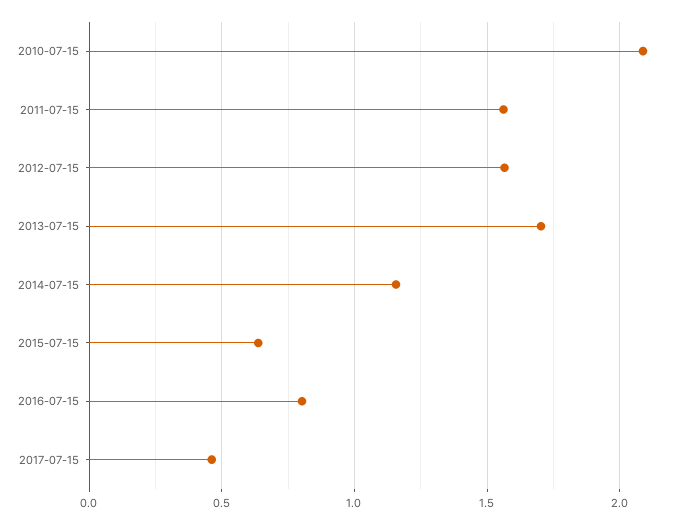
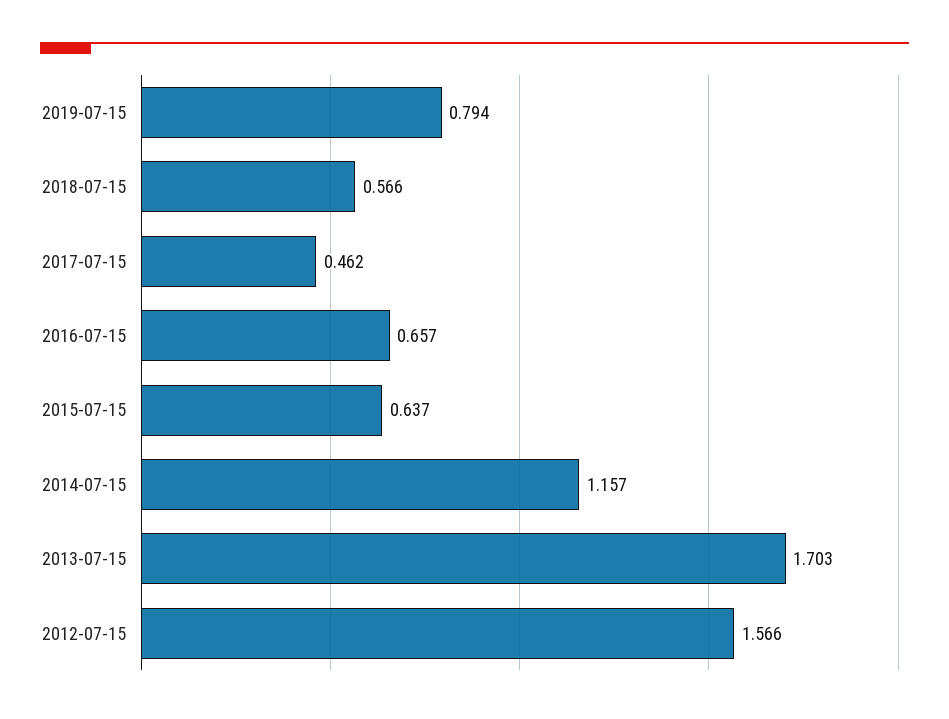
2010-07-15: 2.1 -> none
2011-07-15: 1.55 -> none
2016-07-15: 0.8 -> 0.657
2019-07-15: none -> 0.794
2018-07-15: none -> 0.566

